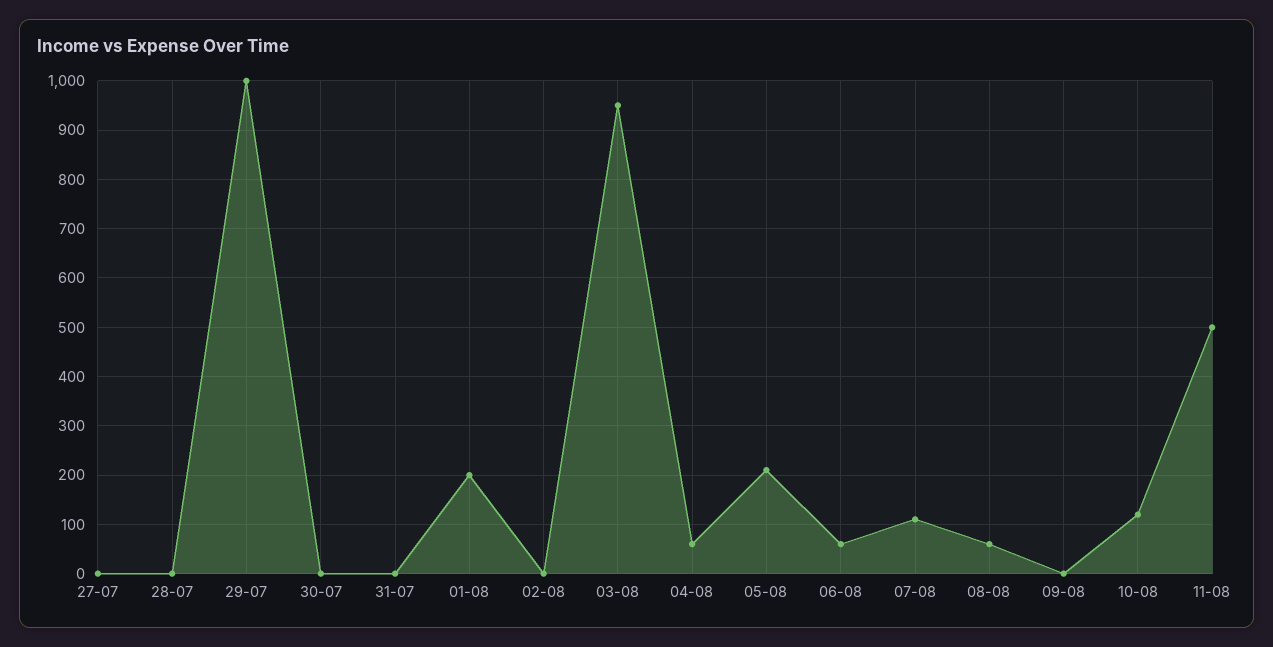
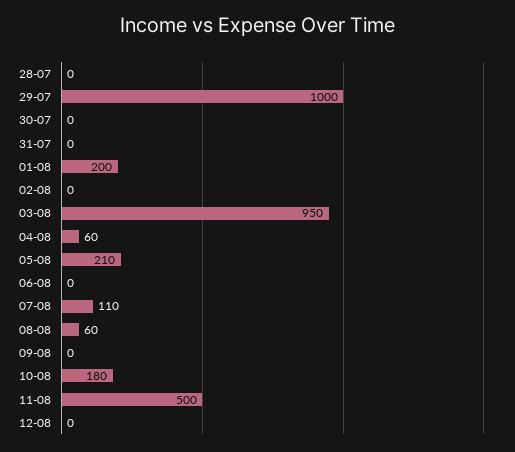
27-07: 0 -> none
06-08: 60 -> 0
10-08: 120 -> 180
12-08: none -> 0

